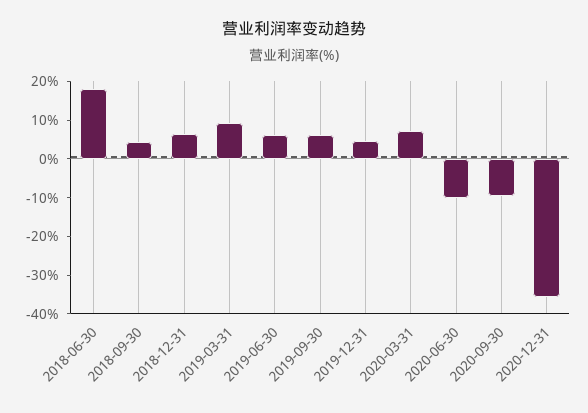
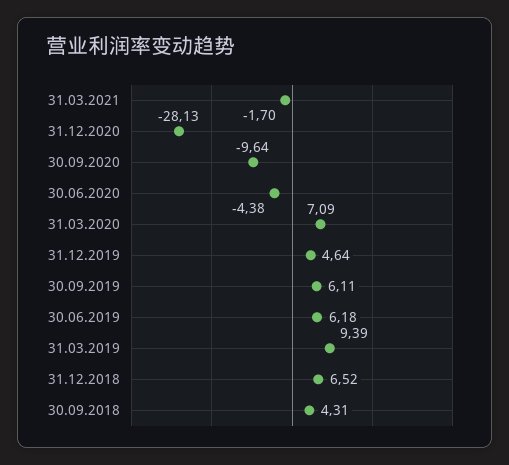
2018-06-30: 17.5 -> none
2020-06-30: -10 -> -4.38
2020-12-31: -35 -> -28.13
31.03.2021: none -> -1.7

